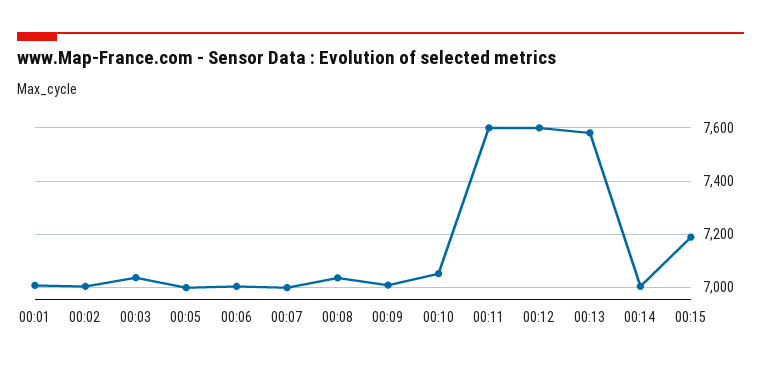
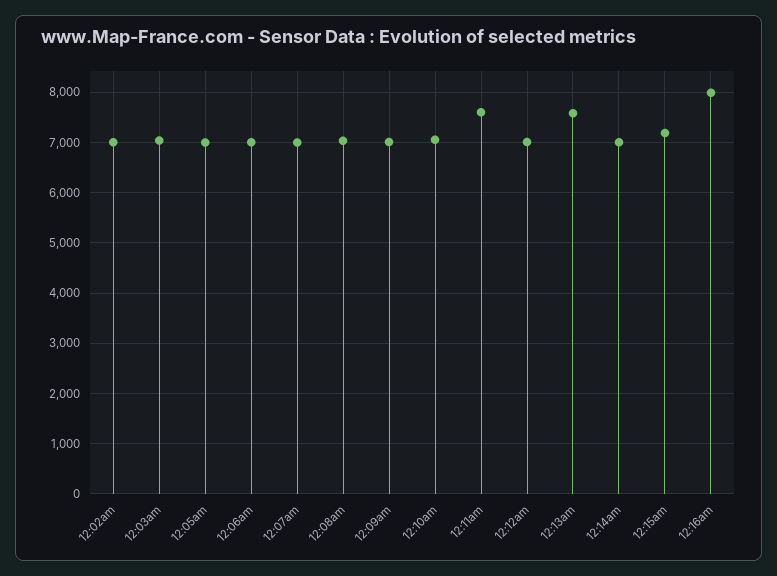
00:01: 7000 -> none
00:12: 7600 -> 7000
12:16am: none -> 8000

